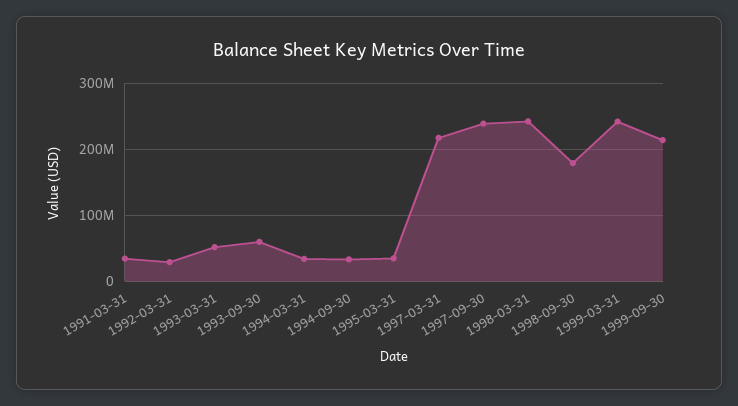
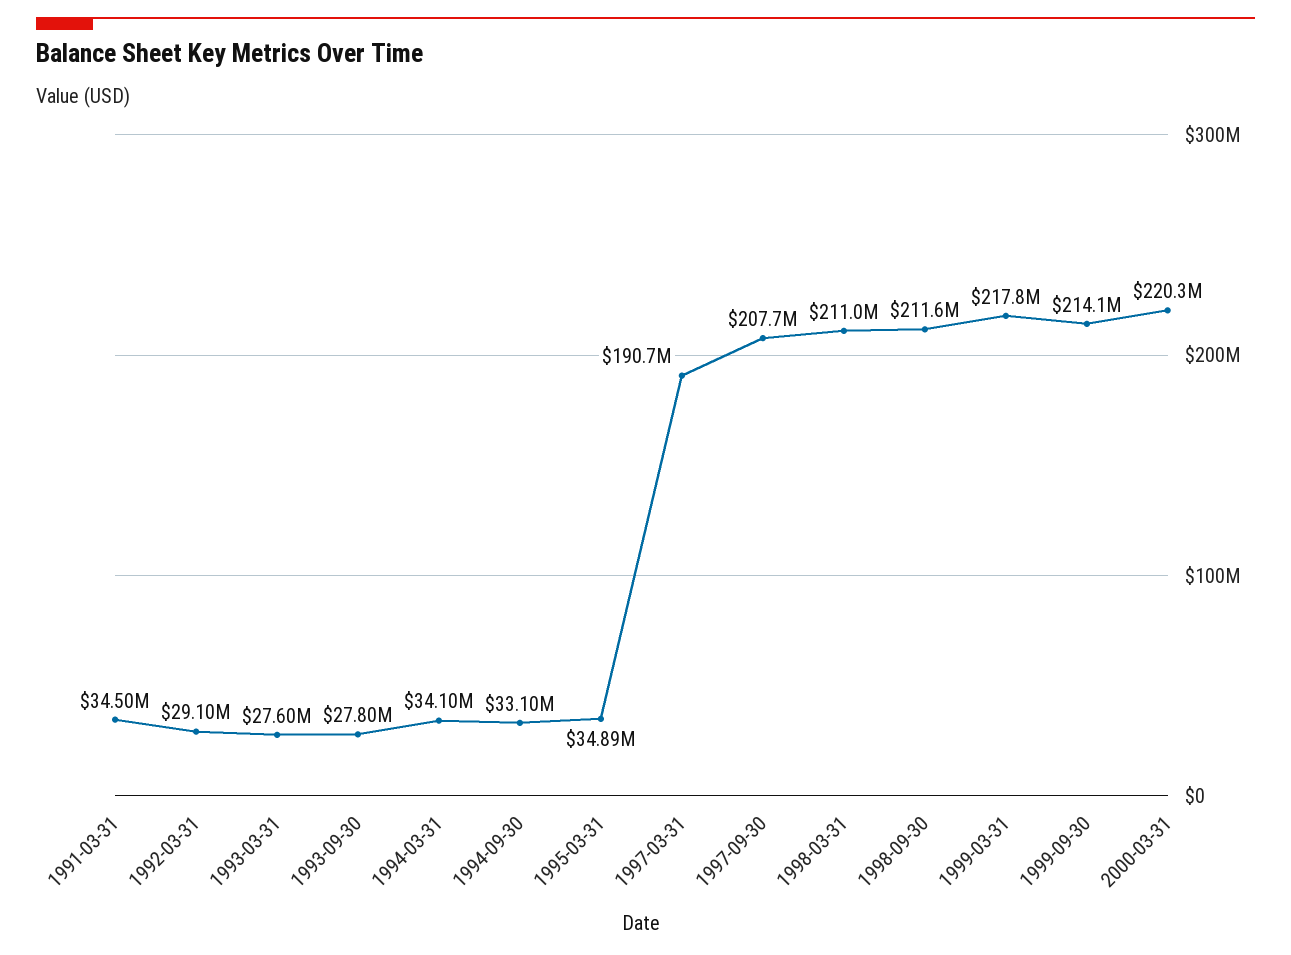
1993-03-31: 50000000 -> 27600000
1993-09-30: 60000000 -> 27800000
1997-03-31: 220000000 -> 190700000
1997-09-30: 240000000 -> 207700000
1998-03-31: 240000000 -> 211000000
1998-09-30: 180000000 -> 211600000
1999-03-31: 240000000 -> 217800000
2000-03-31: none -> 220300000

